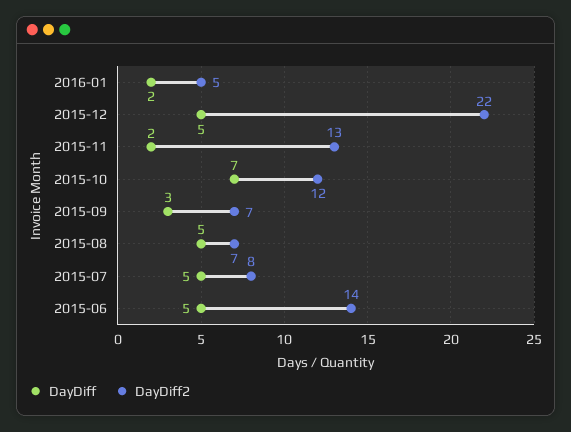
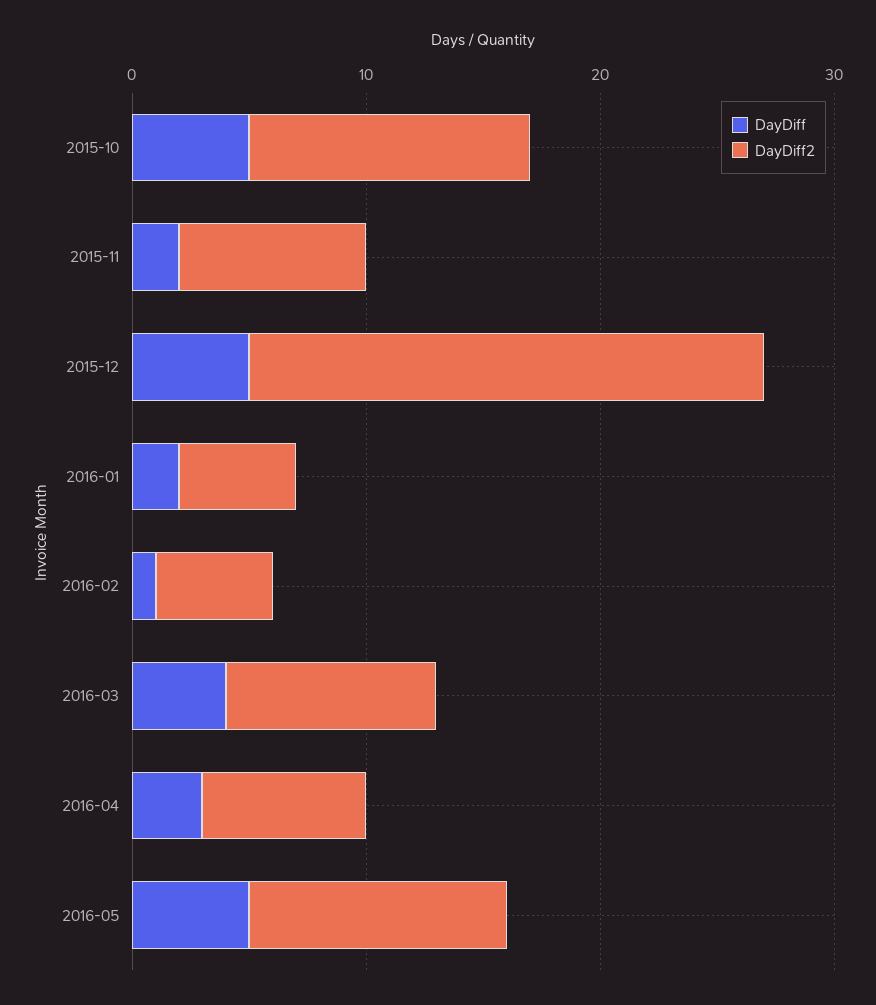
DayDiff2, 2015-11: 13 -> 8
DayDiff, 2015-10: 7 -> 5
DayDiff, 2015-09: 3 -> none
DayDiff2, 2015-09: 7 -> none
DayDiff, 2015-08: 5 -> none
DayDiff2, 2015-08: 7 -> none
DayDiff, 2015-07: 5 -> none
DayDiff2, 2015-07: 8 -> none
DayDiff, 2015-06: 5 -> none
DayDiff2, 2015-06: 14 -> none
DayDiff, 2016-02: none -> 1
DayDiff2, 2016-02: none -> 5
DayDiff, 2016-03: none -> 4
DayDiff2, 2016-03: none -> 9
DayDiff, 2016-04: none -> 3
DayDiff2, 2016-04: none -> 7
DayDiff, 2016-05: none -> 5
DayDiff2, 2016-05: none -> 11

